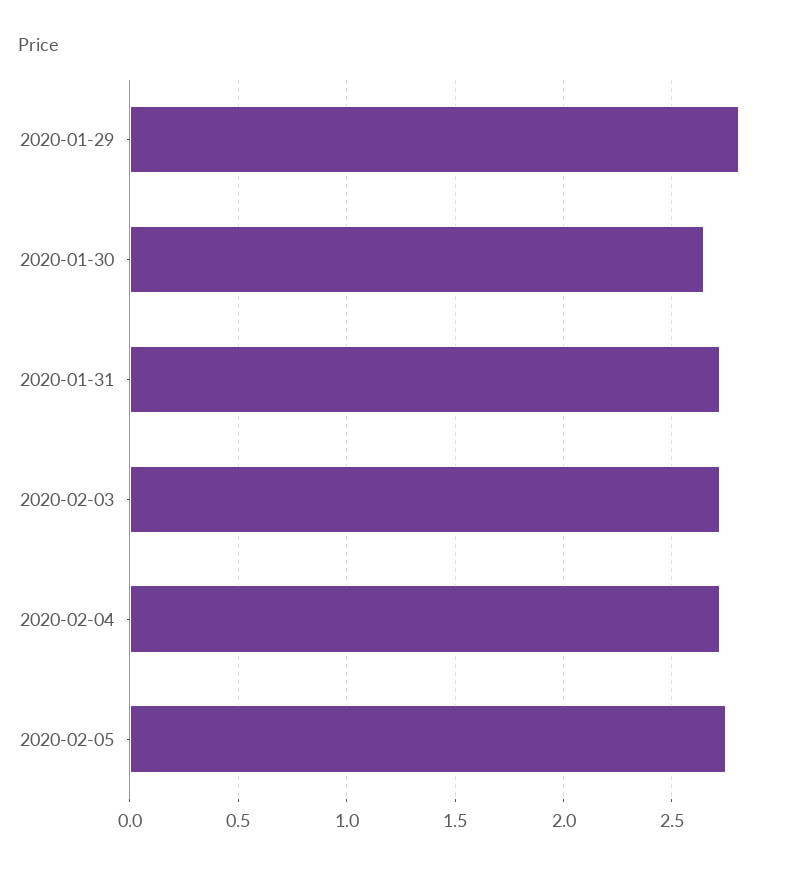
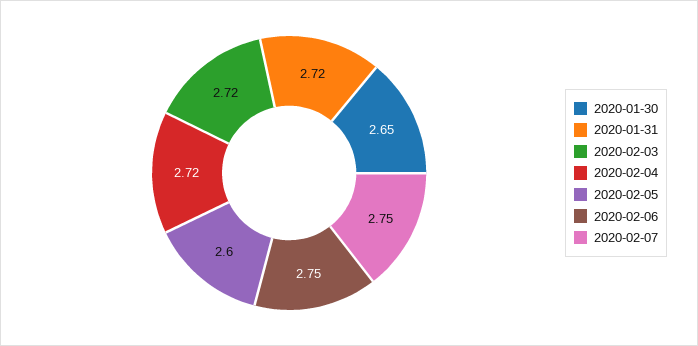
2020-01-29: 2.8 -> none
2020-02-05: 2.75 -> 2.6
2020-02-06: none -> 2.75
2020-02-07: none -> 2.75

